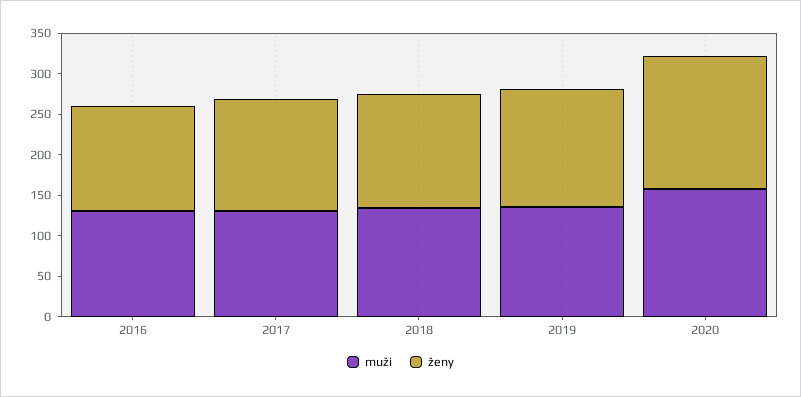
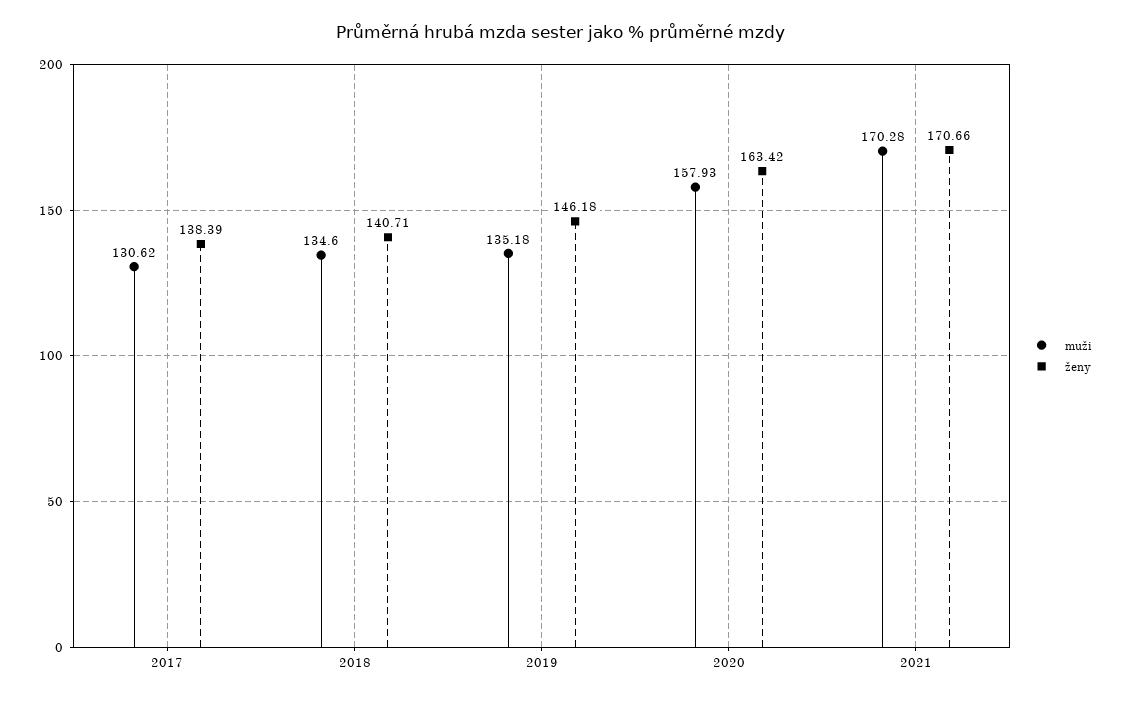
muži, 2016: 130 -> none
ženy, 2016: 130 -> none
muži, 2021: none -> 170.28
ženy, 2021: none -> 170.66

